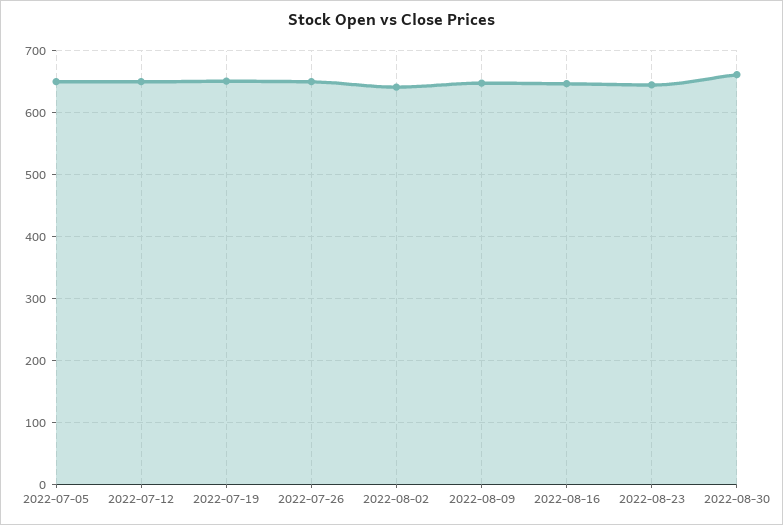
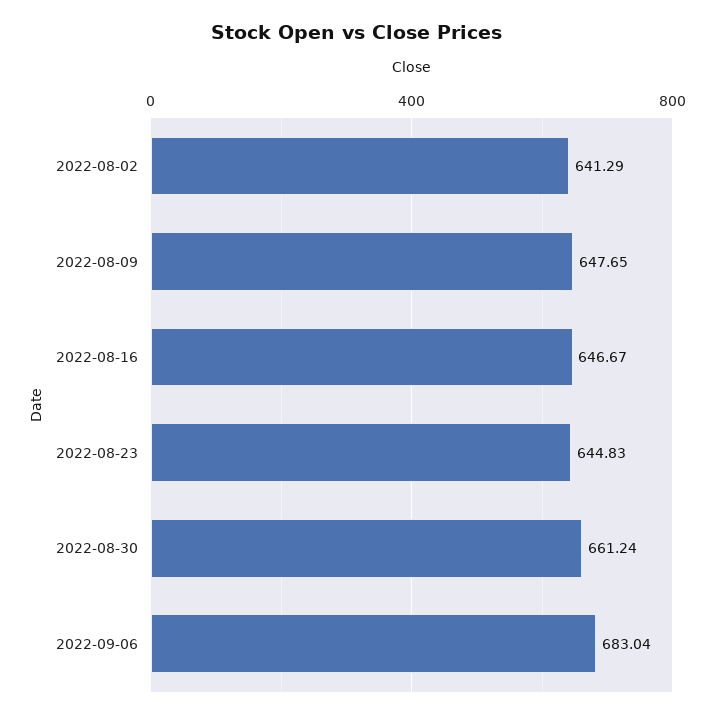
2022-07-05: 650 -> none
2022-07-12: 650 -> none
2022-07-19: 650 -> none
2022-07-26: 650 -> none
2022-09-06: none -> 683.04

